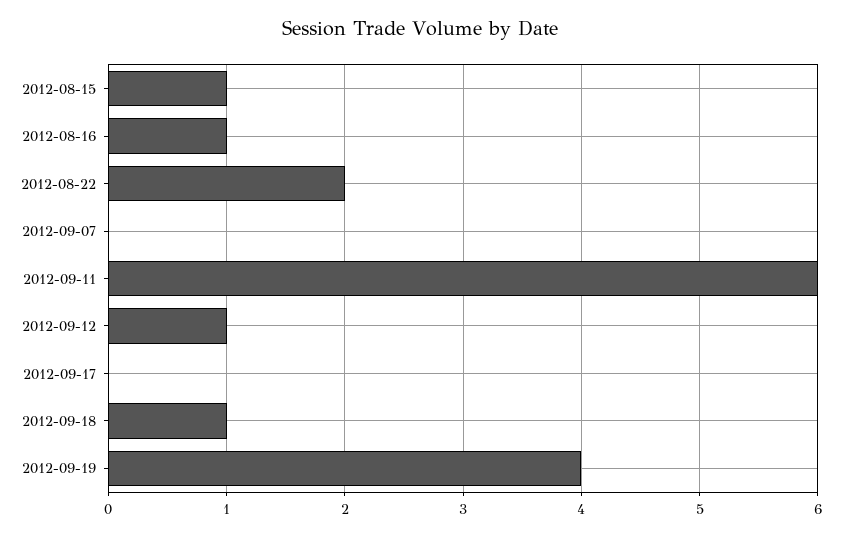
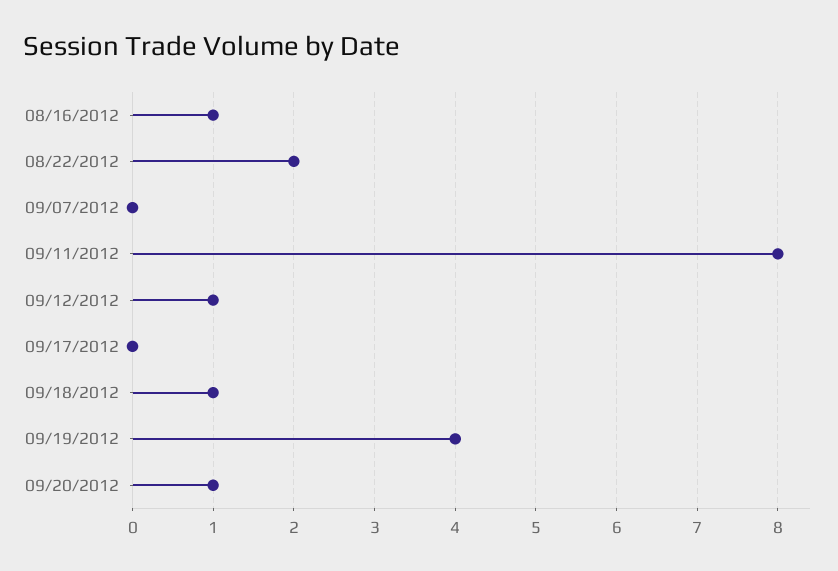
2012-08-15: 1 -> none
2012-09-11: 6 -> 8
09/20/2012: none -> 1

